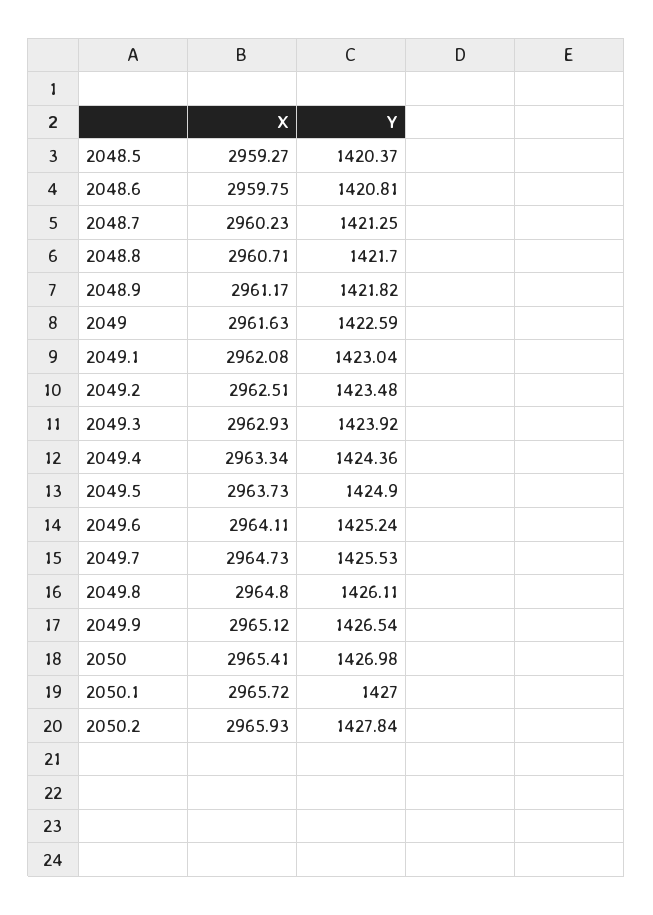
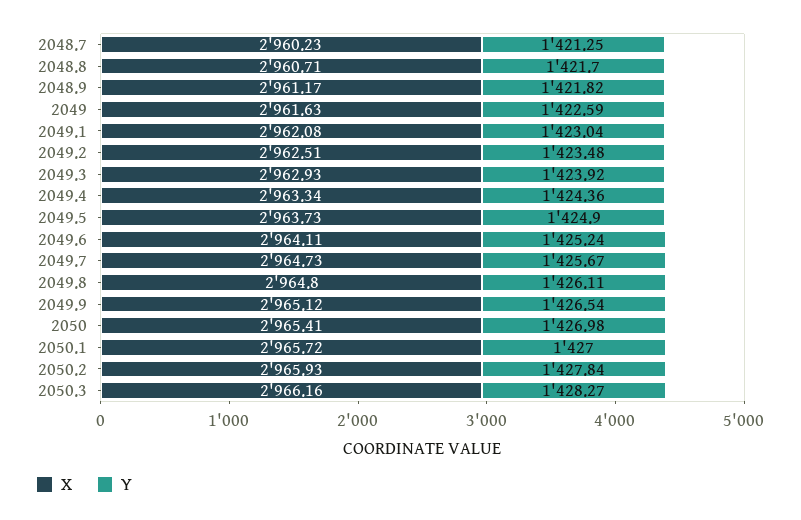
X, 2048.5: 2959.27 -> none
Y, 2048.5: 1420.37 -> none
X, 2048.6: 2959.75 -> none
Y, 2048.6: 1420.81 -> none
Y, 2049.7: 1425.53 -> 1425.67
X, 2050.3: none -> 2966.16
Y, 2050.3: none -> 1428.27

